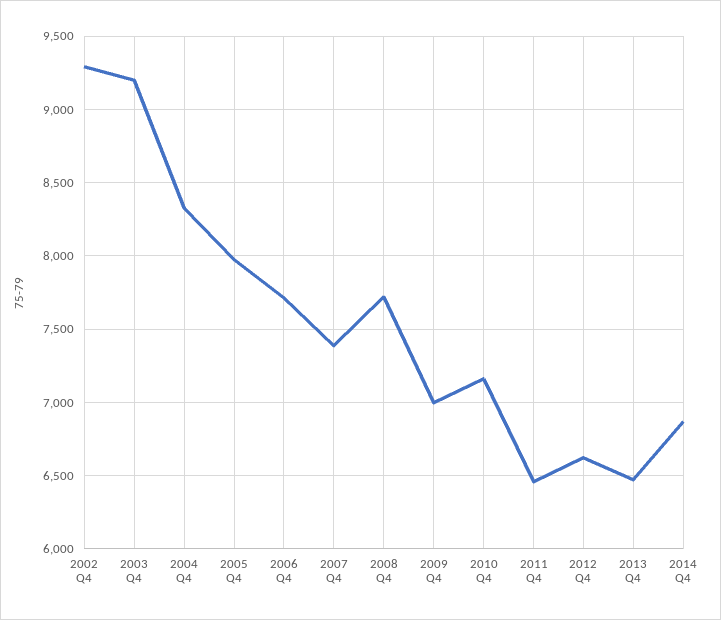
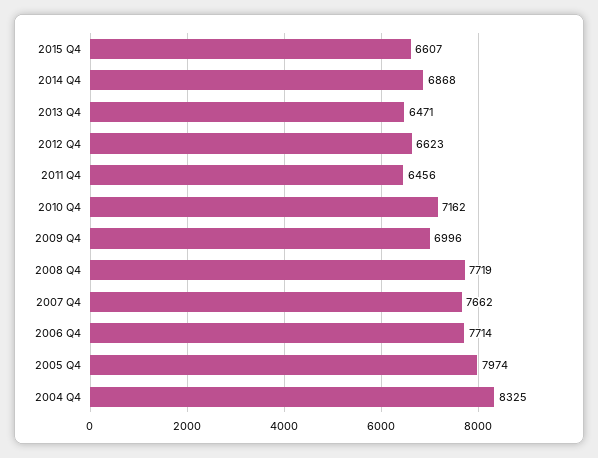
2002 Q4: 9300 -> none
2003 Q4: 9200 -> none
2007 Q4: 7400 -> 7662
2015 Q4: none -> 6607

